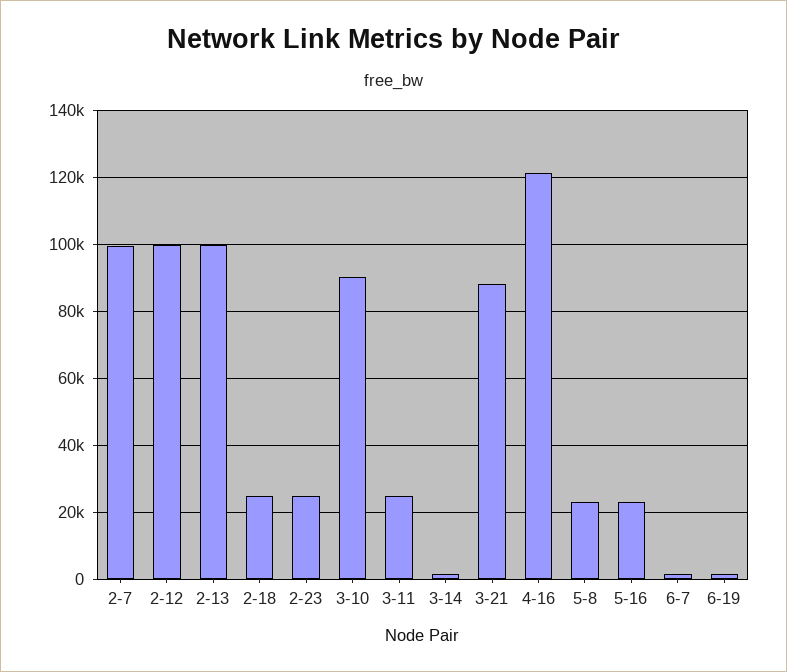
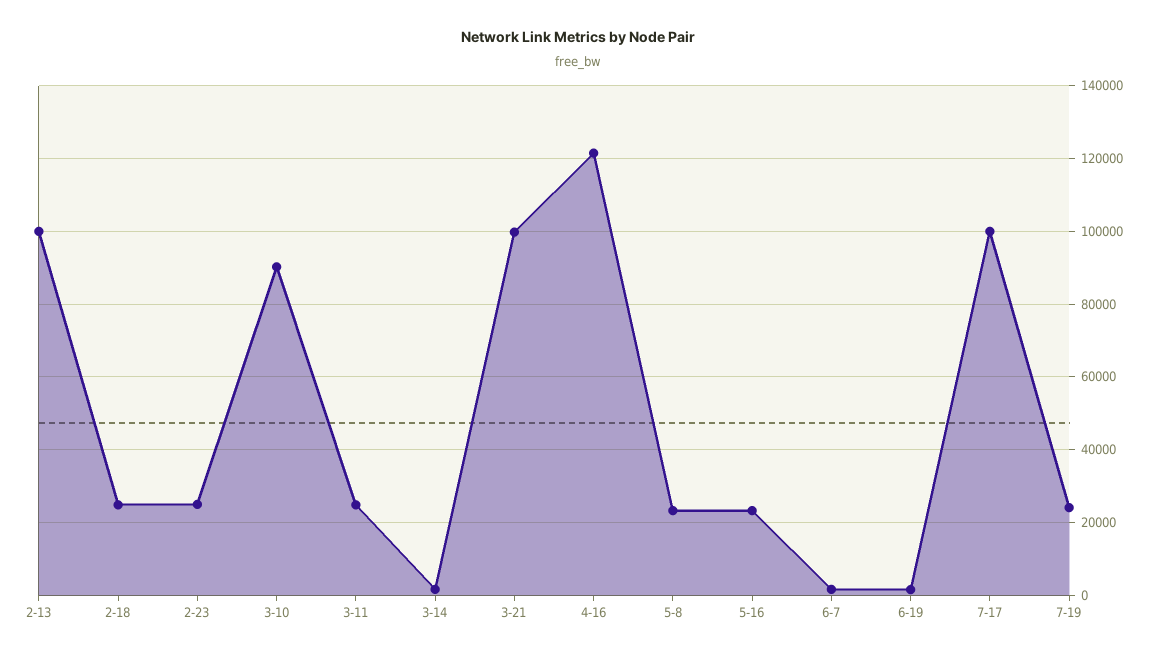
2-7: 100000 -> none
2-12: 100000 -> none
3-21: 88000 -> 100000
7-17: none -> 100000
7-19: none -> 24000

